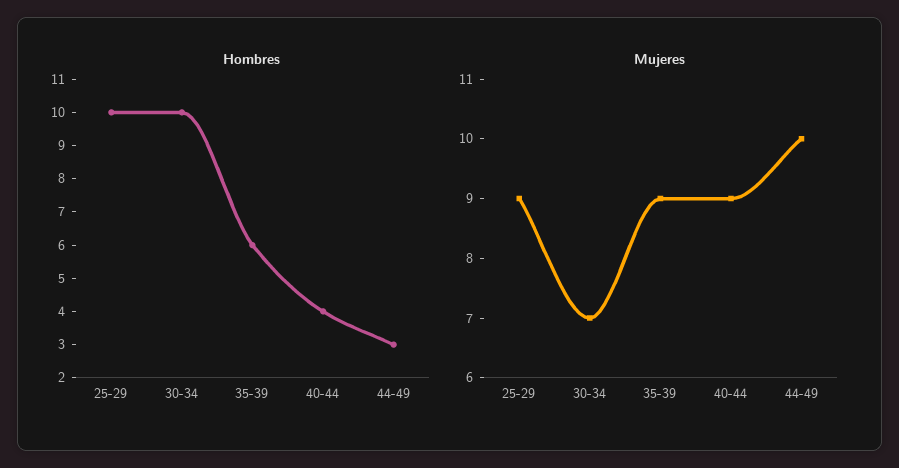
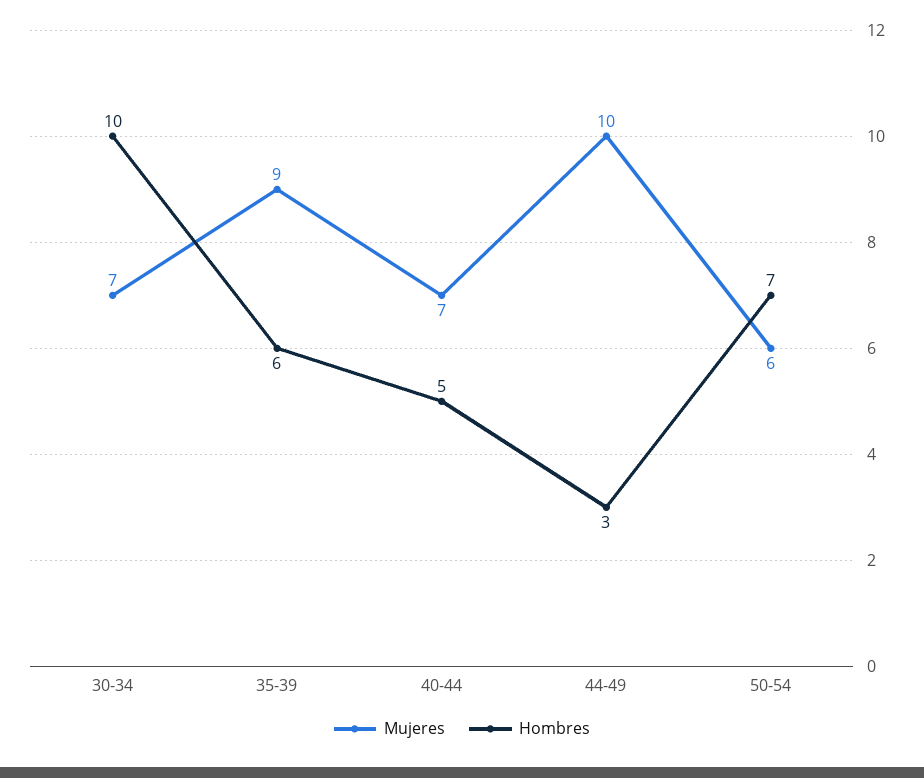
Hombres, 25-29: 10 -> none
Hombres, 40-44: 4 -> 5
Mujeres, 25-29: 9 -> none
Mujeres, 40-44: 9 -> 7
Mujeres, 50-54: none -> 6
Hombres, 50-54: none -> 7

